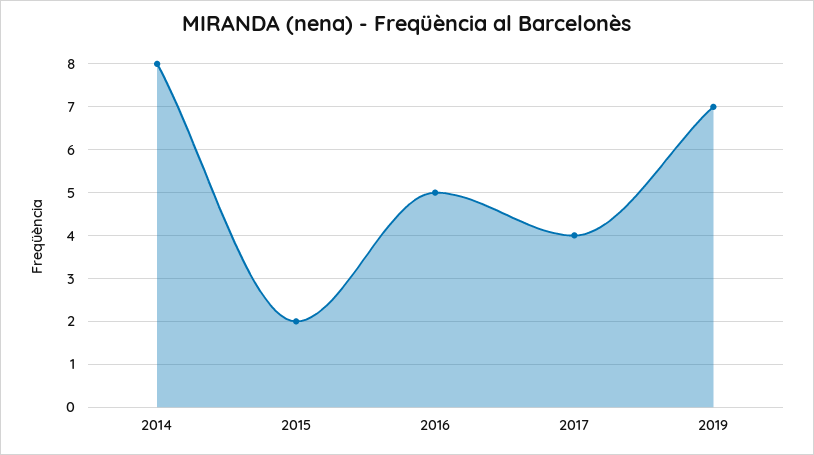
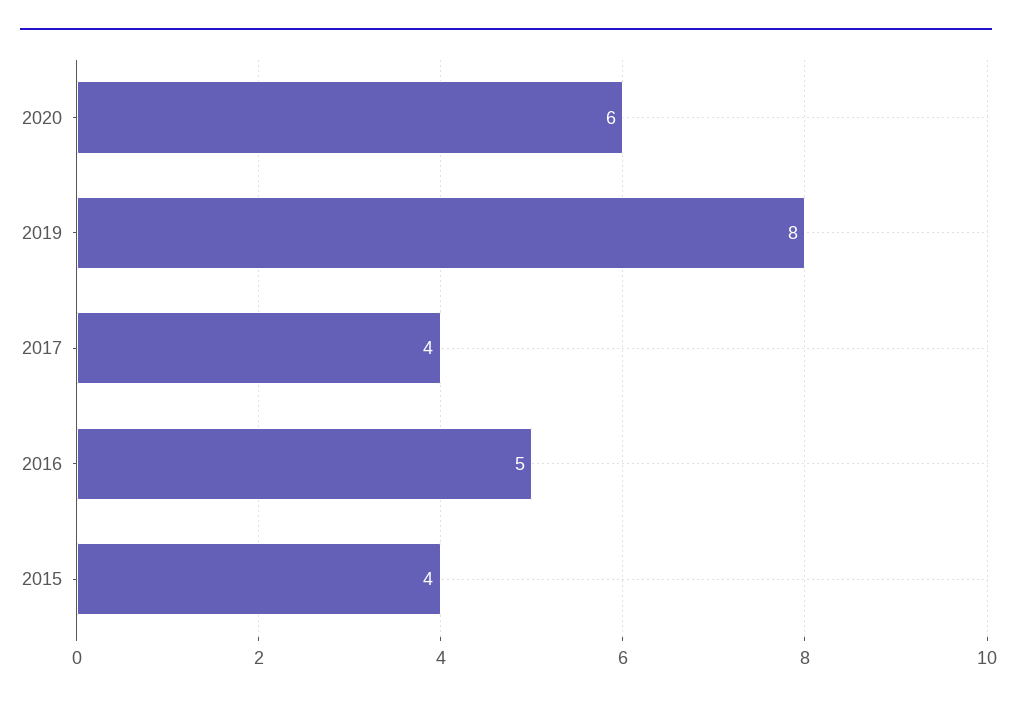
2014: 8 -> none
2015: 2 -> 4
2019: 7 -> 8
2020: none -> 6

